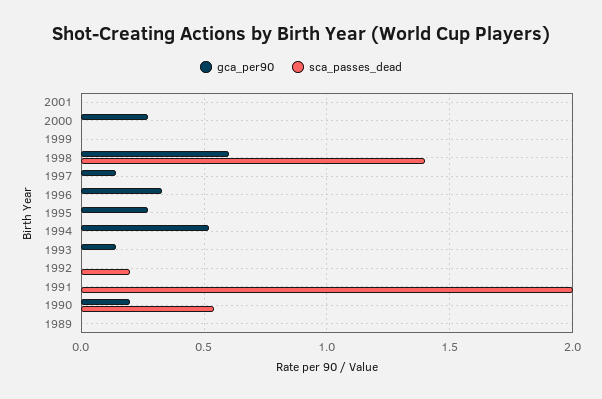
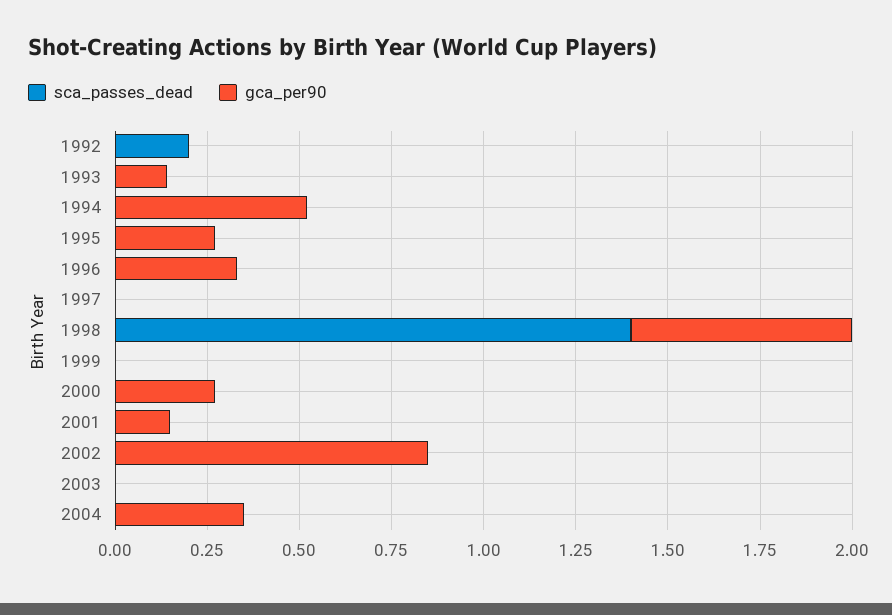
gca_per90, 2001: 0 -> 0.15
gca_per90, 1997: 0.15 -> 0
gca_per90, 1991: 0 -> none
sca_passes_dead, 1991: 2 -> none
gca_per90, 1990: 0.2 -> none
sca_passes_dead, 1990: 0.55 -> none
gca_per90, 1989: 0 -> none
sca_passes_dead, 1989: 0 -> none
sca_passes_dead, 2002: none -> 0
gca_per90, 2002: none -> 0.85
sca_passes_dead, 2003: none -> 0
gca_per90, 2003: none -> 0
sca_passes_dead, 2004: none -> 0
gca_per90, 2004: none -> 0.35

